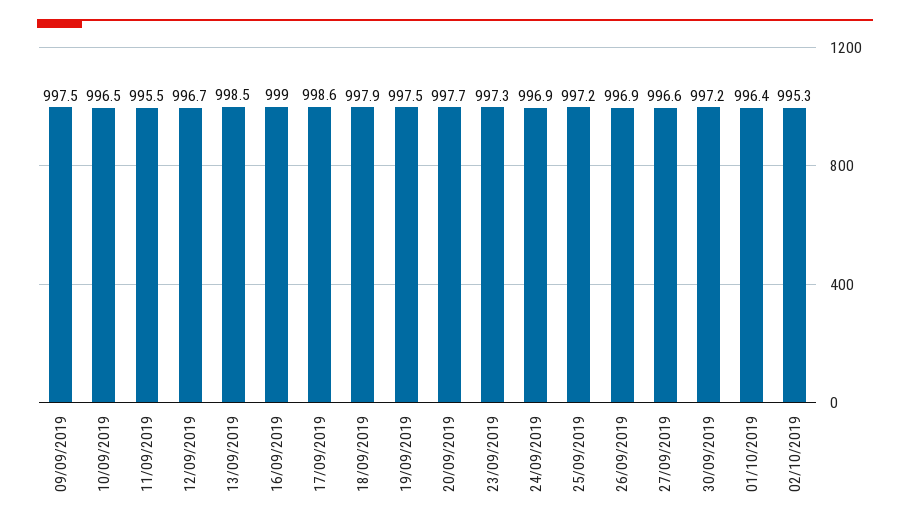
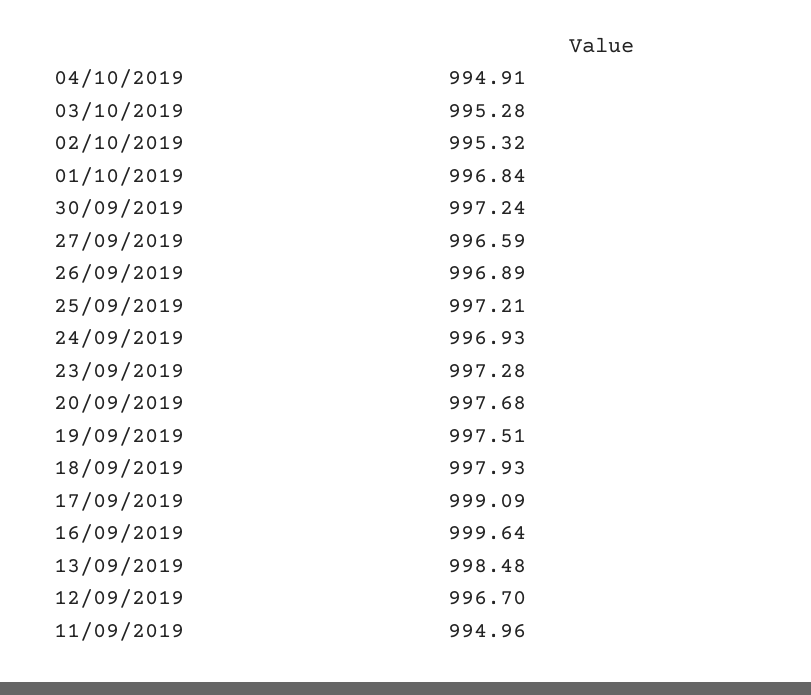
09/09/2019: 997.5 -> none
10/09/2019: 996.5 -> none
11/09/2019: 995.5 -> 994.96
16/09/2019: 999 -> 999.64
17/09/2019: 998.6 -> 999.09
01/10/2019: 996.4 -> 996.84
04/10/2019: none -> 994.91
03/10/2019: none -> 995.28

